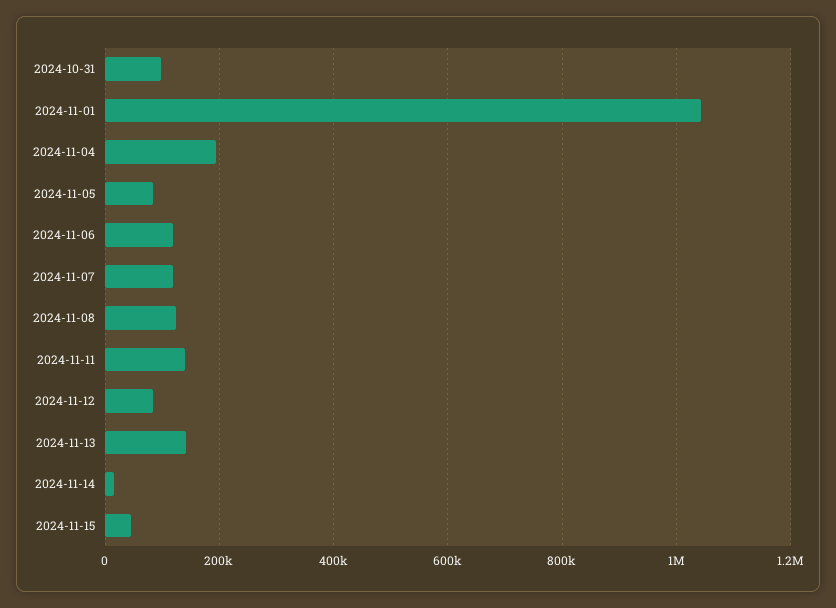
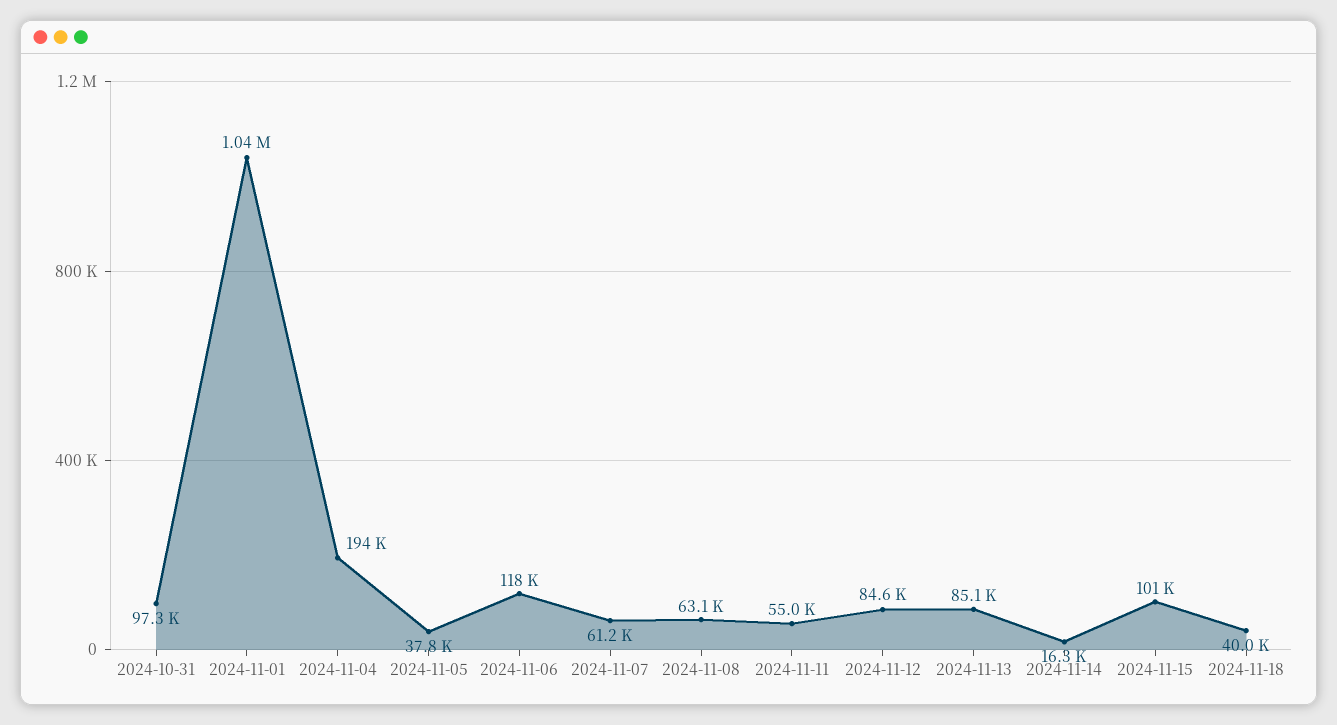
2024-11-05: 80000 -> 37800
2024-11-07: 120000 -> 61200
2024-11-08: 120000 -> 63100
2024-11-11: 140000 -> 55000
2024-11-13: 140000 -> 85100
2024-11-15: 40000 -> 101000
2024-11-18: none -> 40000

